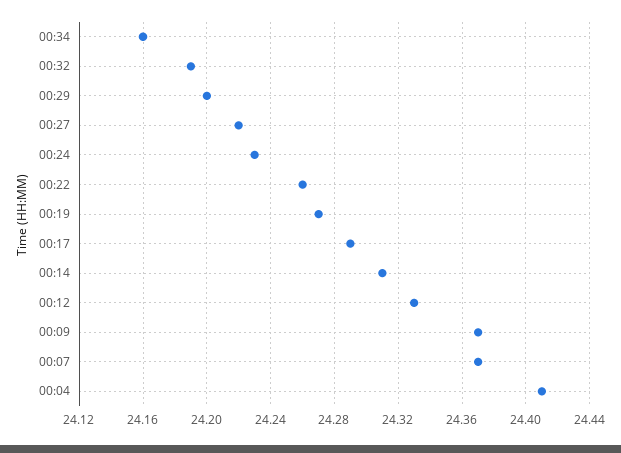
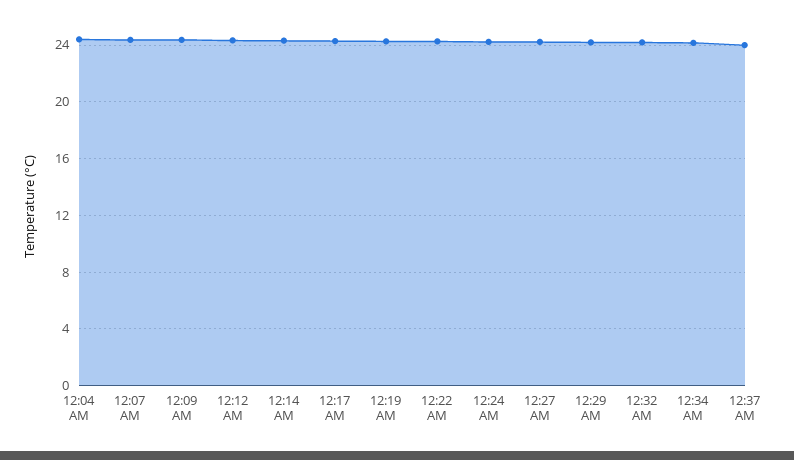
12:37 AM: none -> 24

